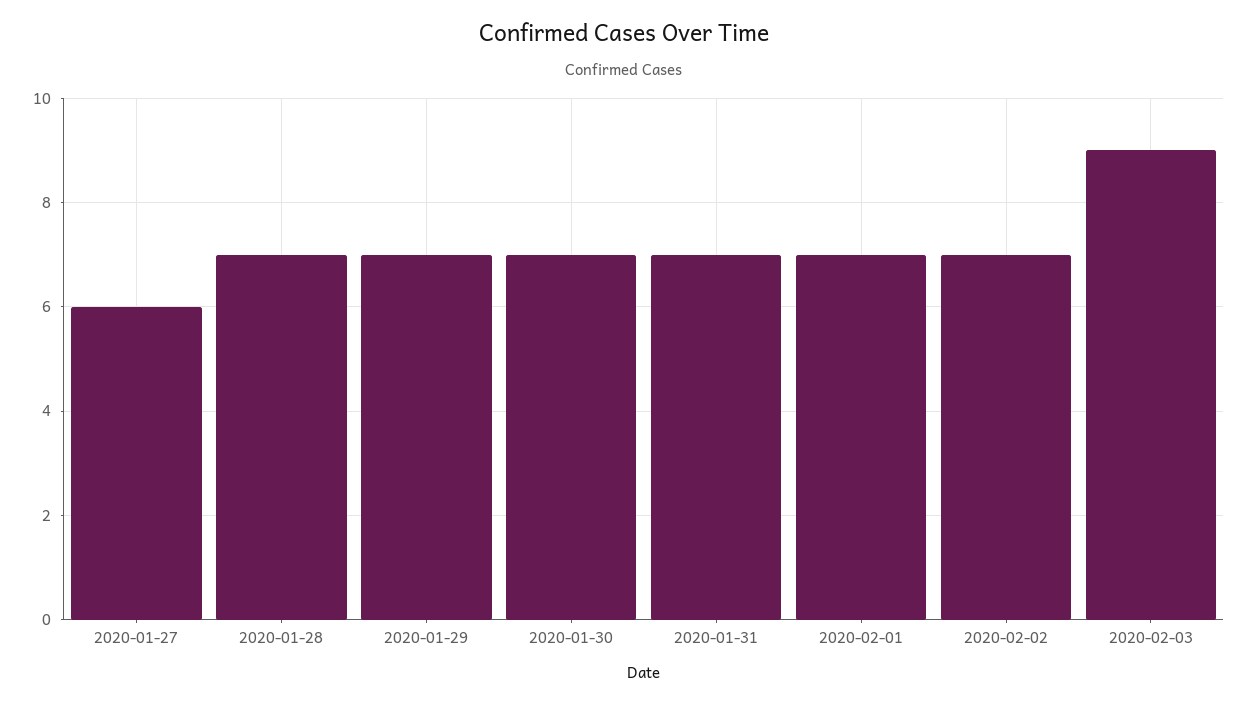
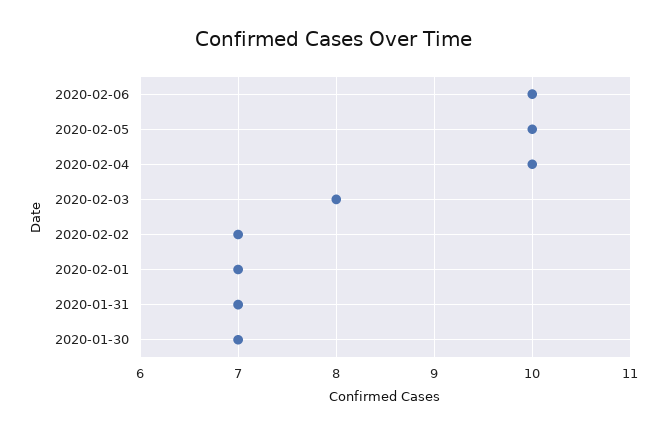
2020-01-27: 6 -> none
2020-01-28: 7 -> none
2020-01-29: 7 -> none
2020-02-03: 9 -> 8
2020-02-06: none -> 10
2020-02-05: none -> 10
2020-02-04: none -> 10

